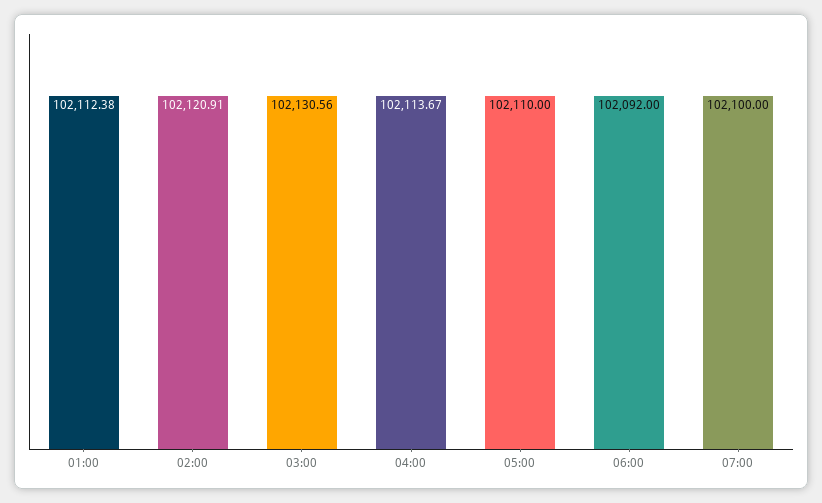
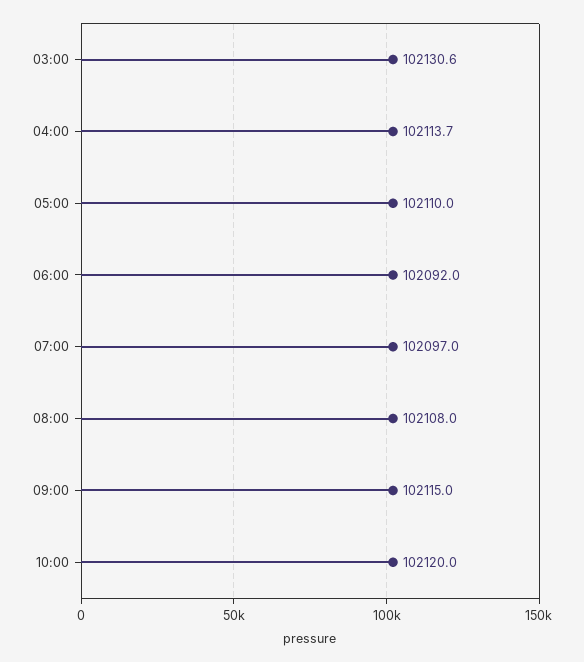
01:00: 102112.38 -> none
02:00: 102120.91 -> none
07:00: 102100 -> 102097
08:00: none -> 102108
09:00: none -> 102115
10:00: none -> 102120

